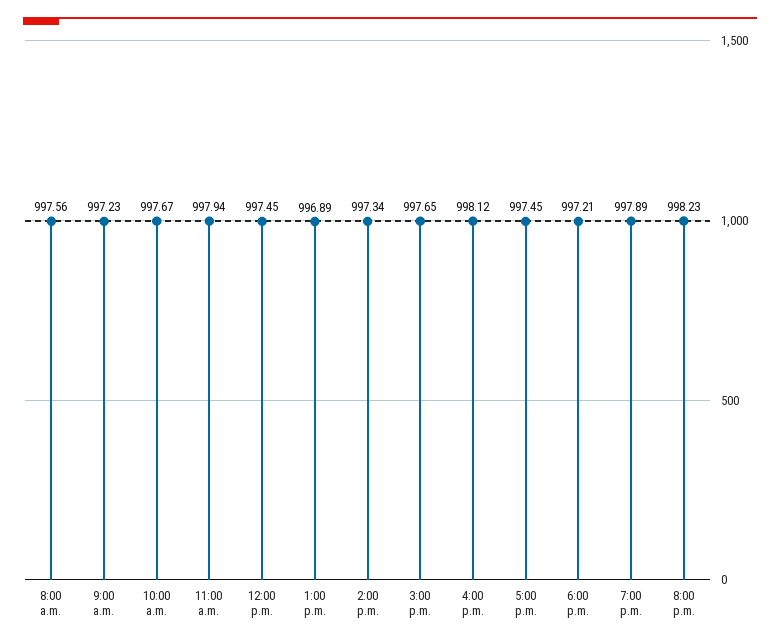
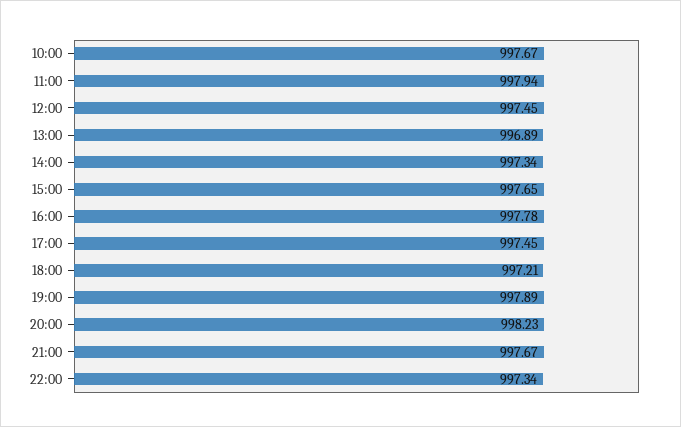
8:00 a.m.: 997.56 -> none
9:00 a.m.: 997.23 -> none
4:00 p.m.: 998.12 -> 997.78
21:00: none -> 997.67
22:00: none -> 997.34

